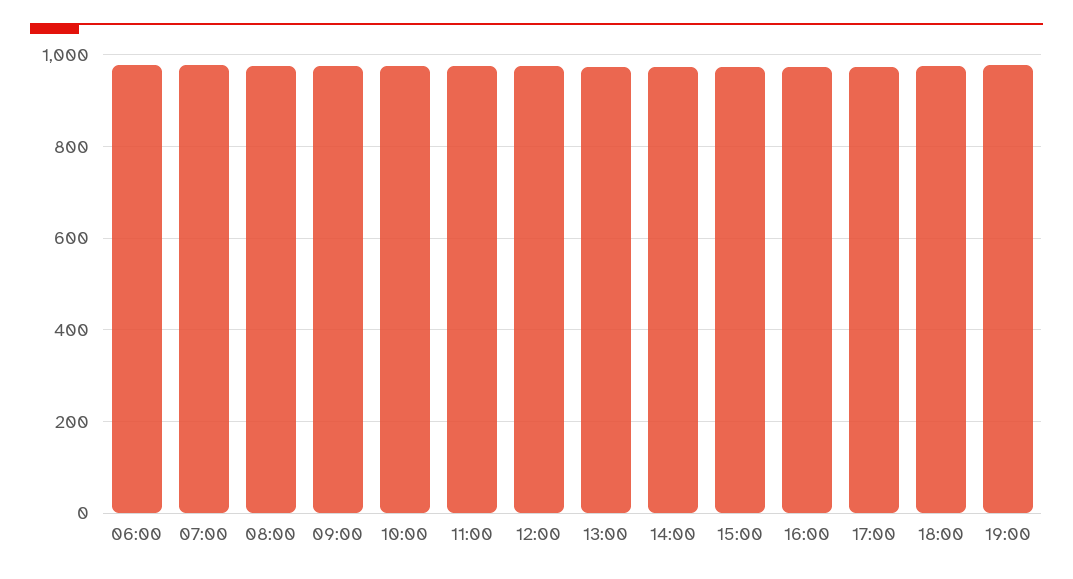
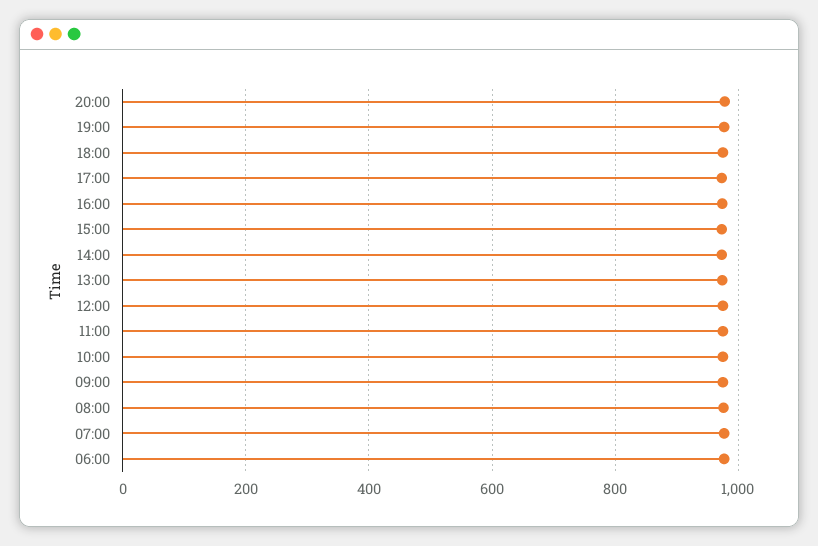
20:00: none -> 980

